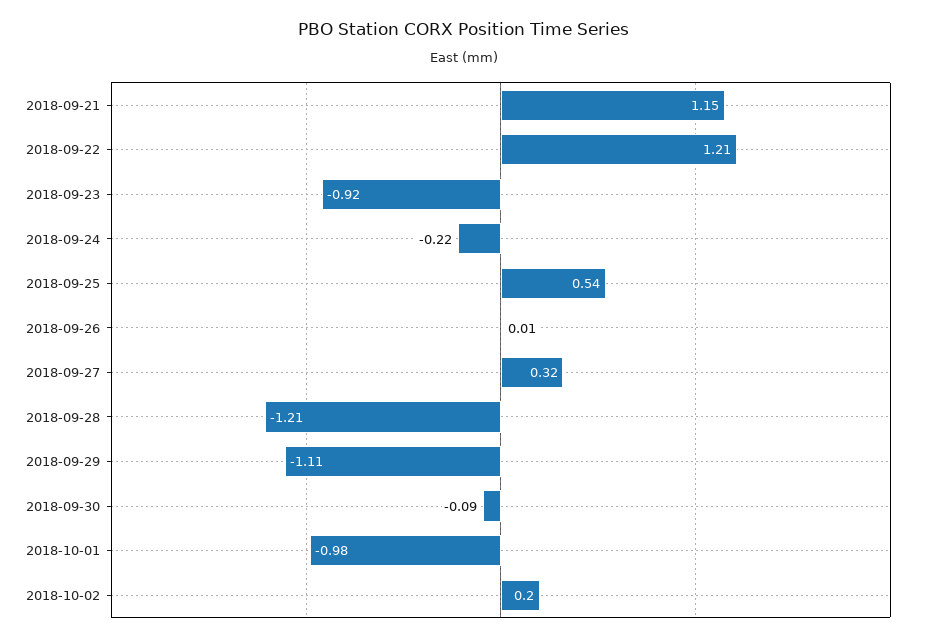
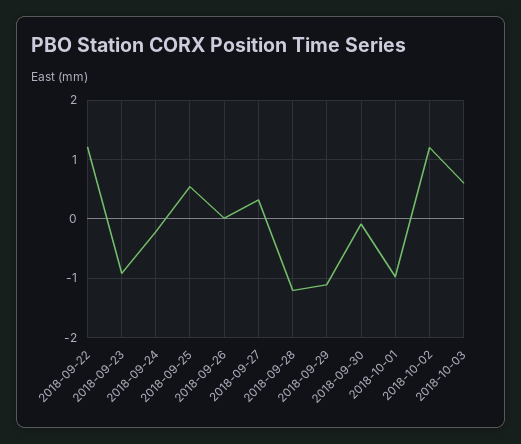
2018-09-21: 1.15 -> none
2018-10-02: 0.2 -> 1.2
2018-10-03: none -> 0.6

